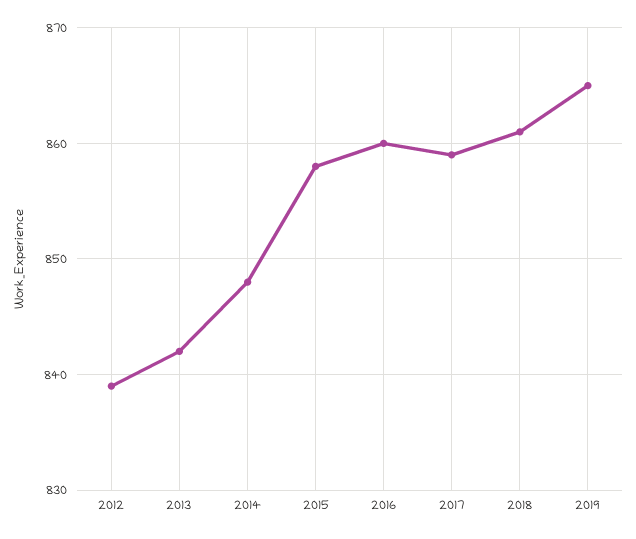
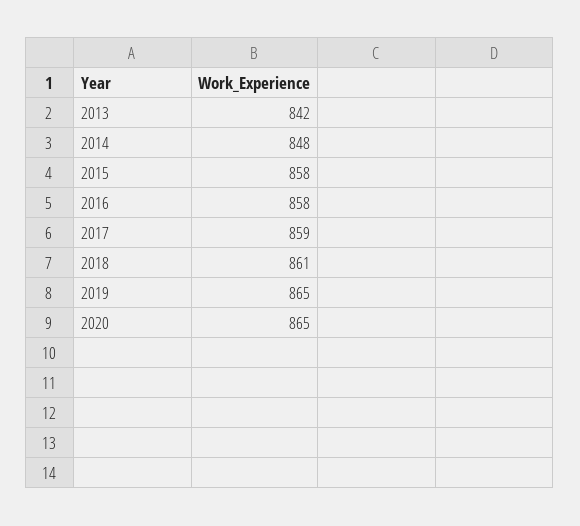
2012: 839 -> none
2016: 860 -> 858
2020: none -> 865

